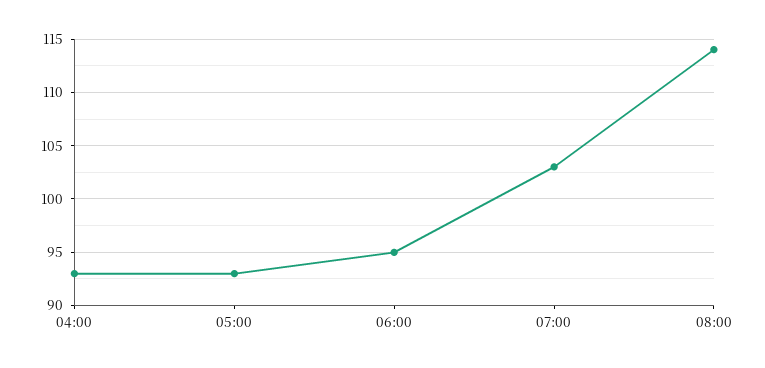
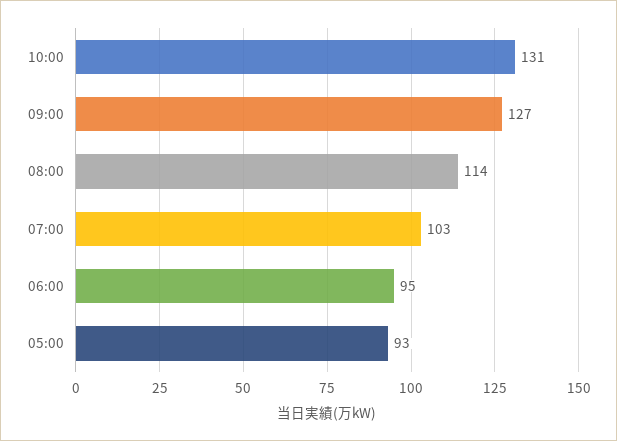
04:00: 93 -> none
10:00: none -> 131
09:00: none -> 127

